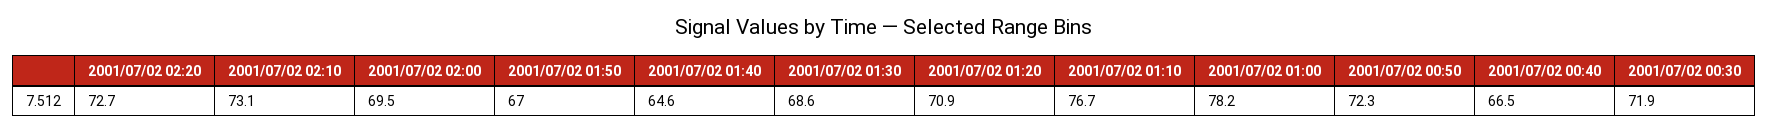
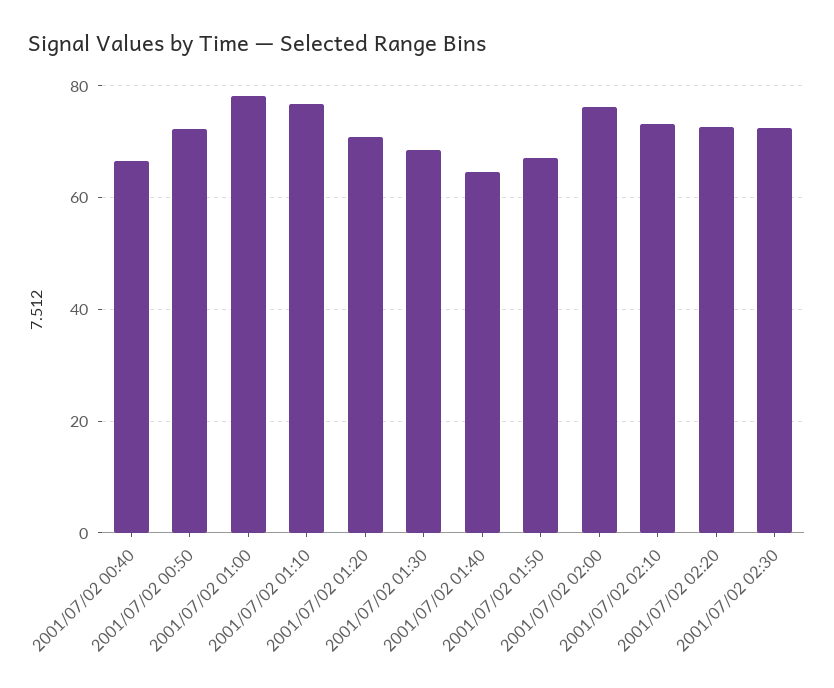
2001/07/02 02:00: 69.5 -> 76
2001/07/02 00:30: 71.9 -> none
2001/07/02 02:30: none -> 72

